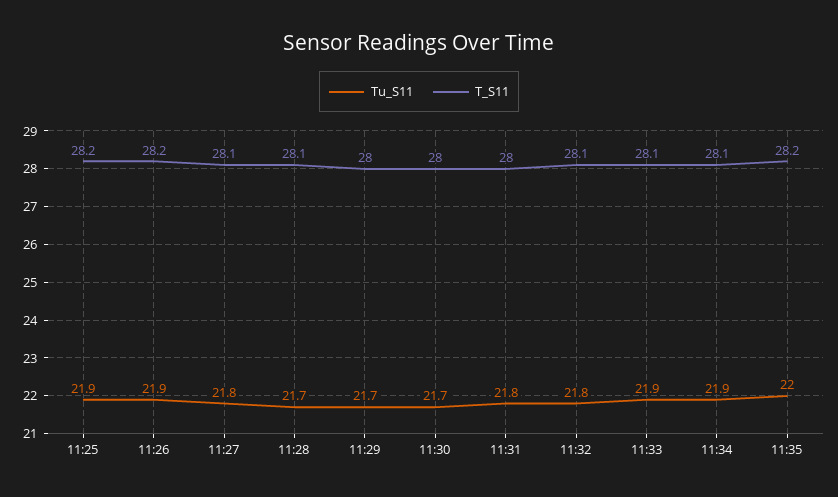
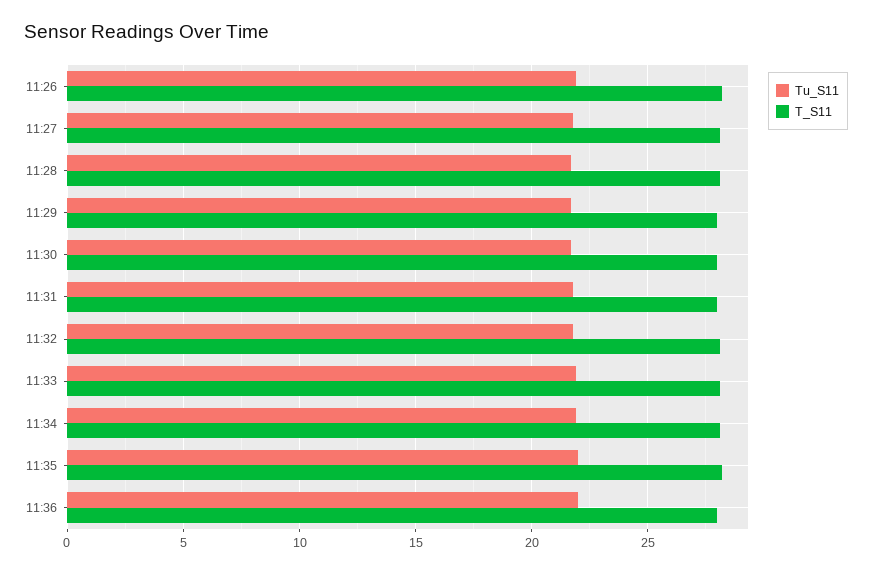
Tu_S11, 11:25: 21.9 -> none
T_S11, 11:25: 28.2 -> none
Tu_S11, 11:36: none -> 22
T_S11, 11:36: none -> 28

